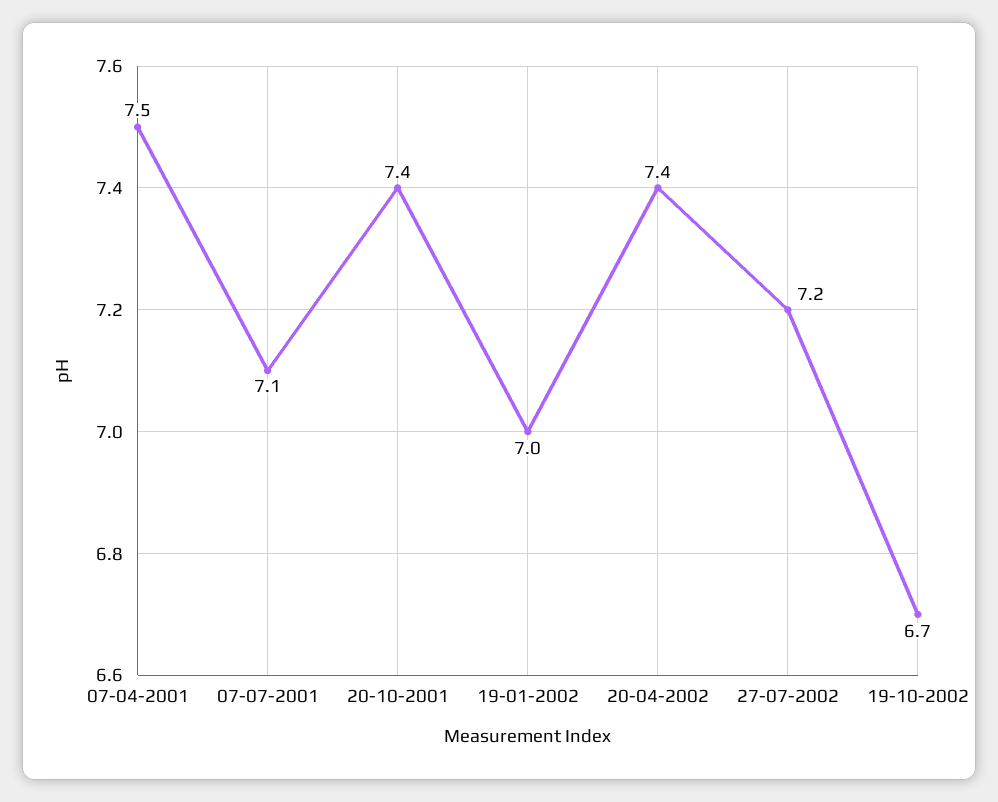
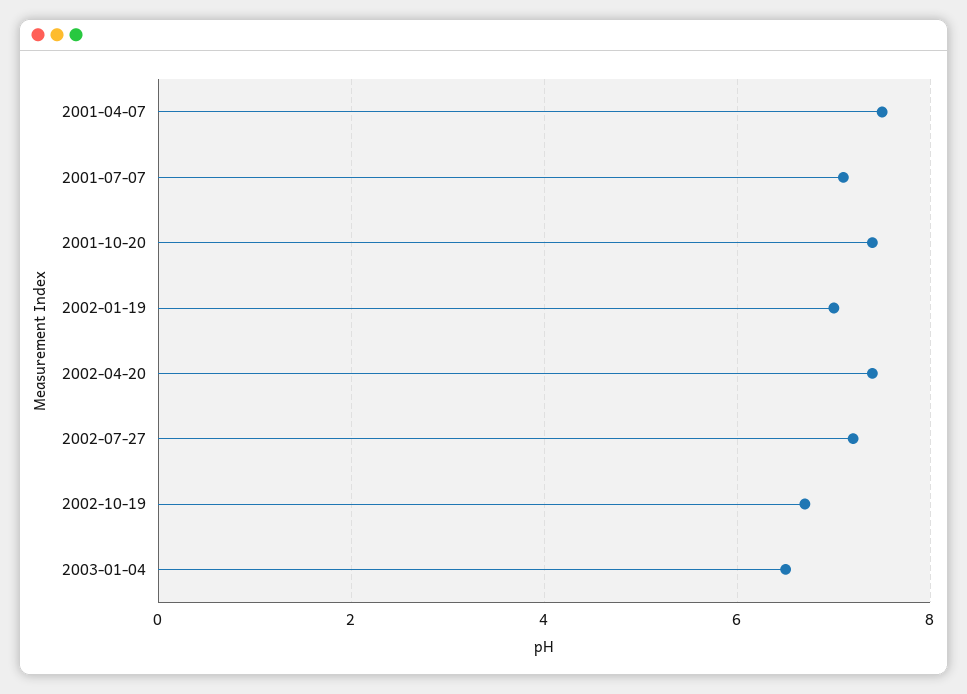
2003-01-04: none -> 6.5

